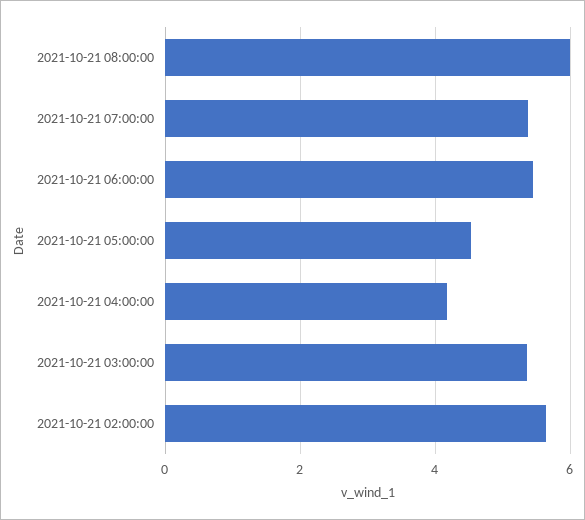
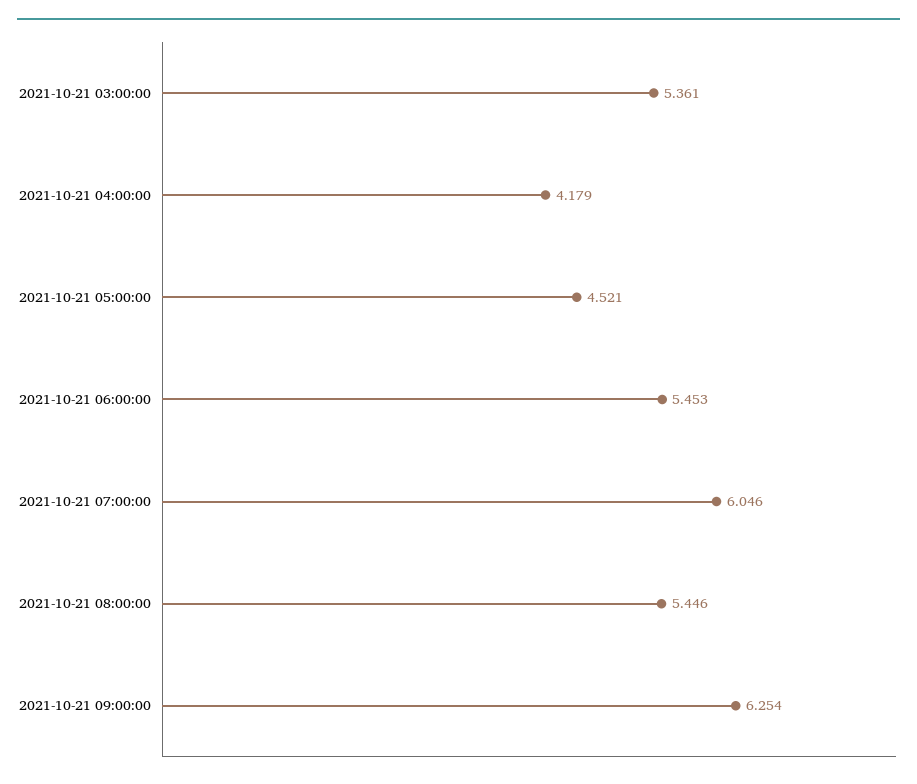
2021-10-21 08:00:00: 6 -> 5.446
2021-10-21 07:00:00: 5.4 -> 6.046
2021-10-21 02:00:00: 5.6 -> none
2021-10-21 09:00:00: none -> 6.254

